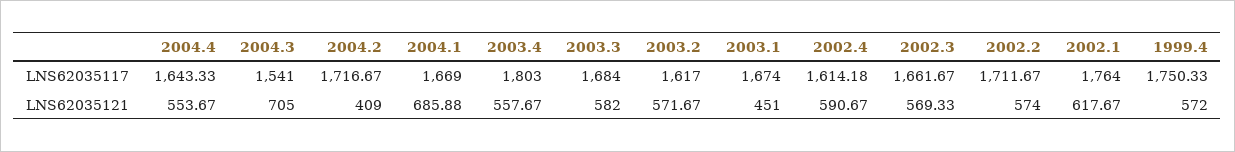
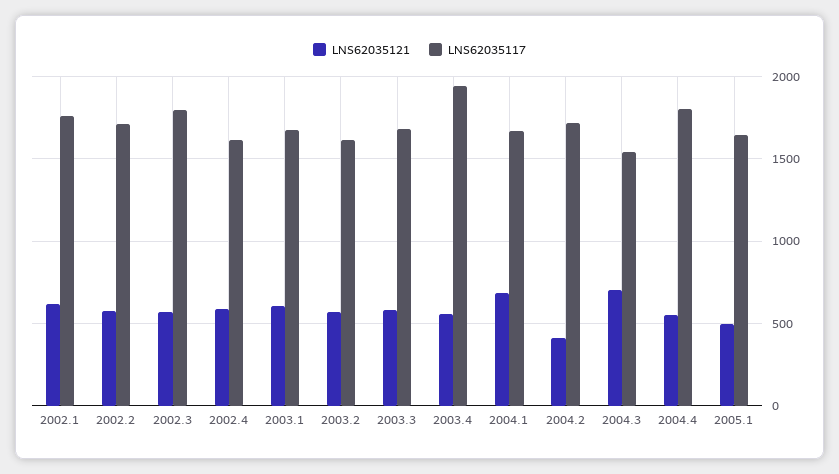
LNS62035117, 2004.4: 1643.33 -> 1800
LNS62035117, 2003.4: 1803 -> 1950
LNS62035117, 2002.3: 1661.67 -> 1800
LNS62035117, 1999.4: 1750.33 -> none
LNS62035121, 2003.1: 451 -> 600
LNS62035121, 1999.4: 572 -> none
LNS62035121, 2005.1: none -> 500
LNS62035117, 2005.1: none -> 1650

